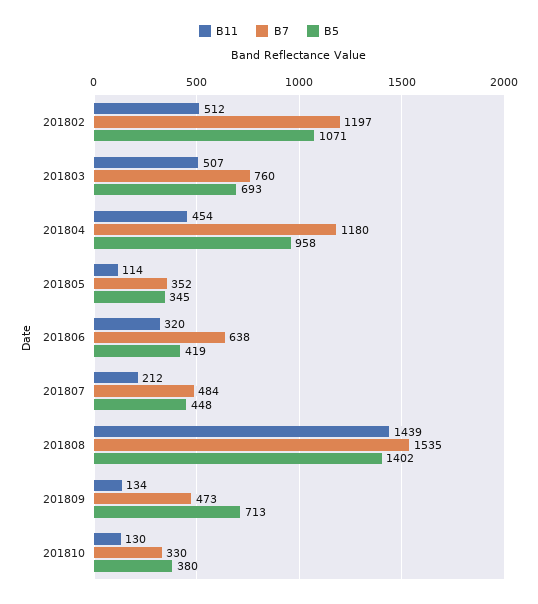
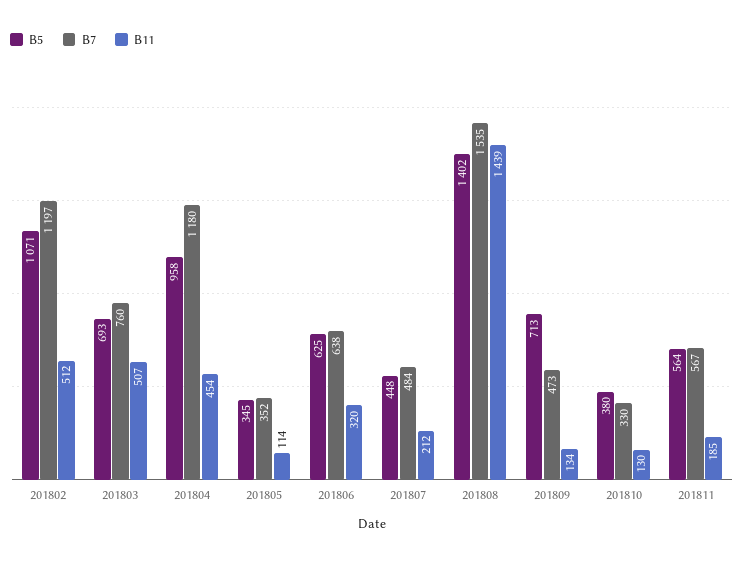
B5, 201806: 419 -> 625
B5, 201811: none -> 564
B7, 201811: none -> 567
B11, 201811: none -> 185

